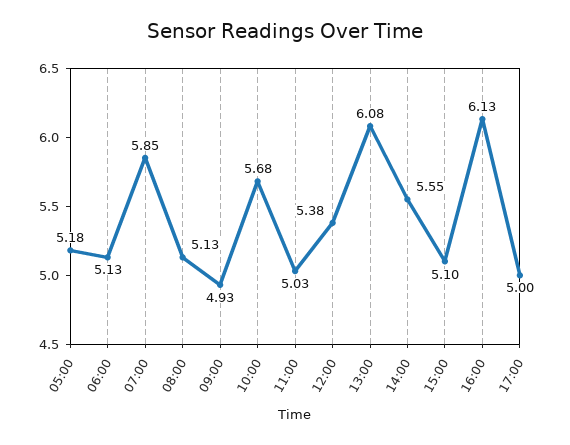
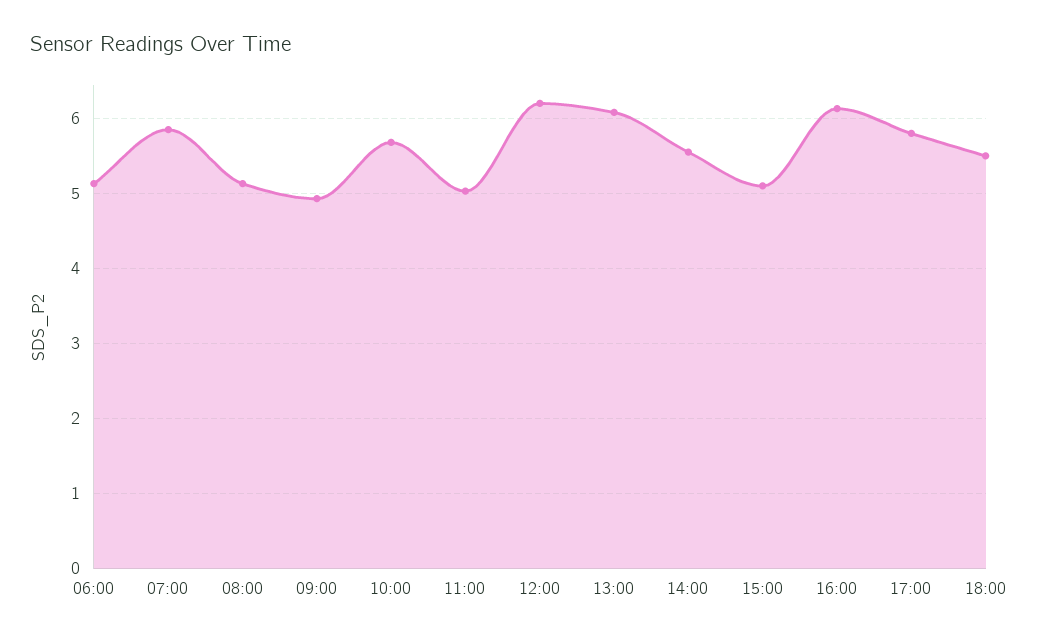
05:00: 5.18 -> none
12:00: 5.38 -> 6.2
17:00: 5 -> 5.8
18:00: none -> 5.5

